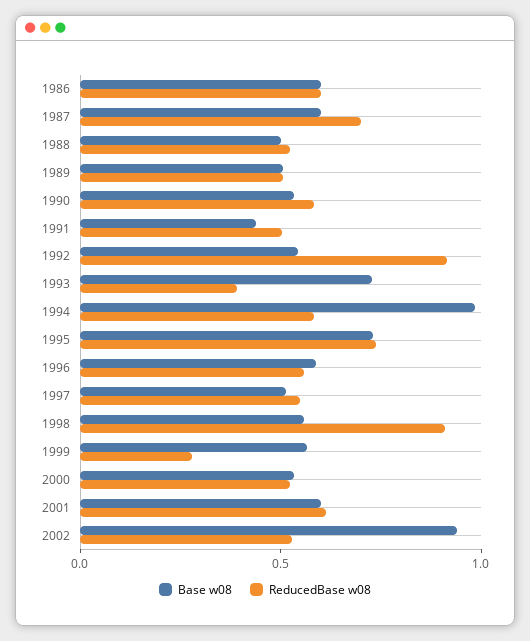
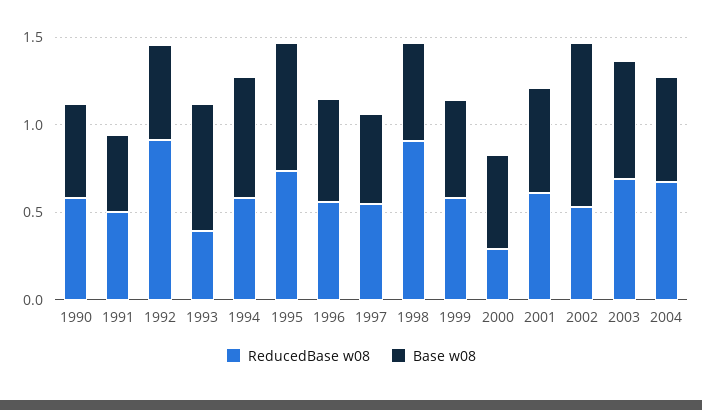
Base w08, 1986: 0.6 -> none
ReducedBase w08, 1986: 0.6 -> none
Base w08, 1987: 0.6 -> none
ReducedBase w08, 1987: 0.7 -> none
Base w08, 1988: 0.5 -> none
ReducedBase w08, 1988: 0.5 -> none
Base w08, 1989: 0.5 -> none
ReducedBase w08, 1989: 0.5 -> none
Base w08, 1994: 1 -> 0.7
ReducedBase w08, 1999: 0.3 -> 0.6
ReducedBase w08, 2000: 0.5 -> 0.3
ReducedBase w08, 2003: none -> 0.7
Base w08, 2003: none -> 0.7
ReducedBase w08, 2004: none -> 0.7
Base w08, 2004: none -> 0.6

